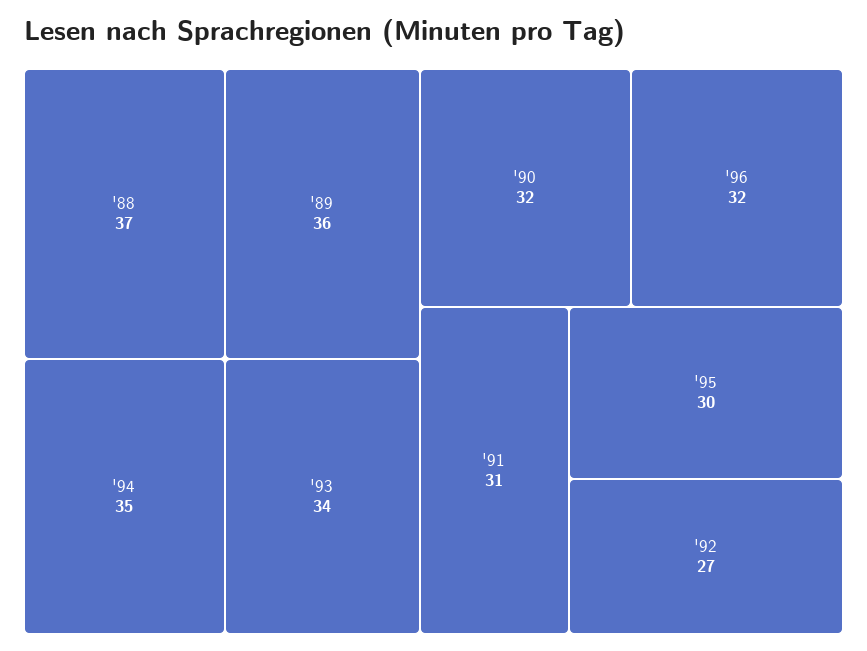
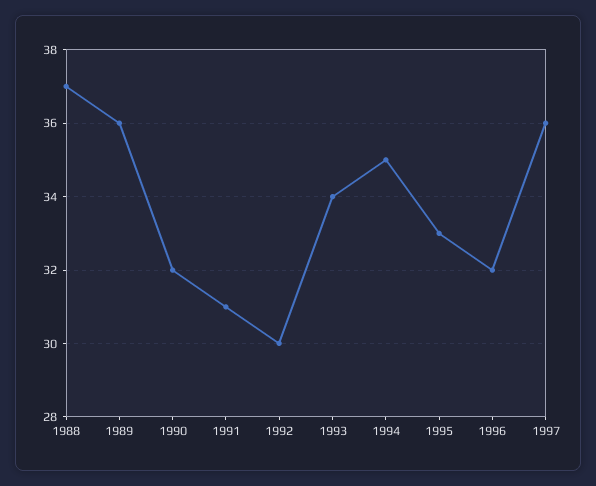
'95: 30 -> 33
'92: 27 -> 30
1997: none -> 36

